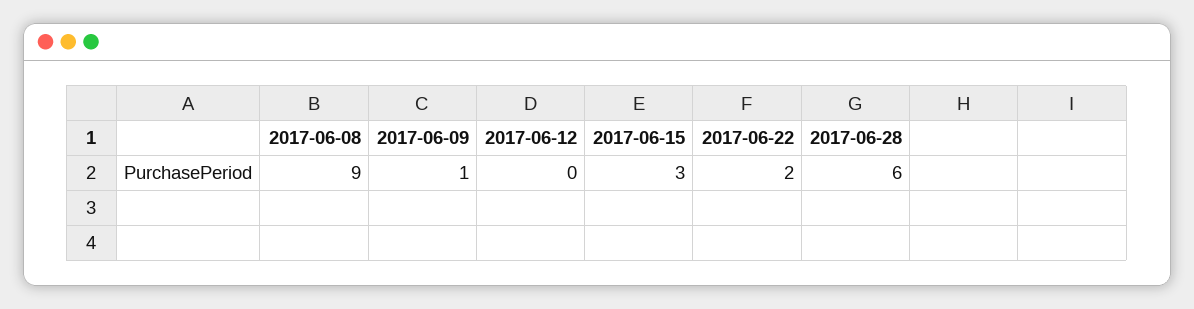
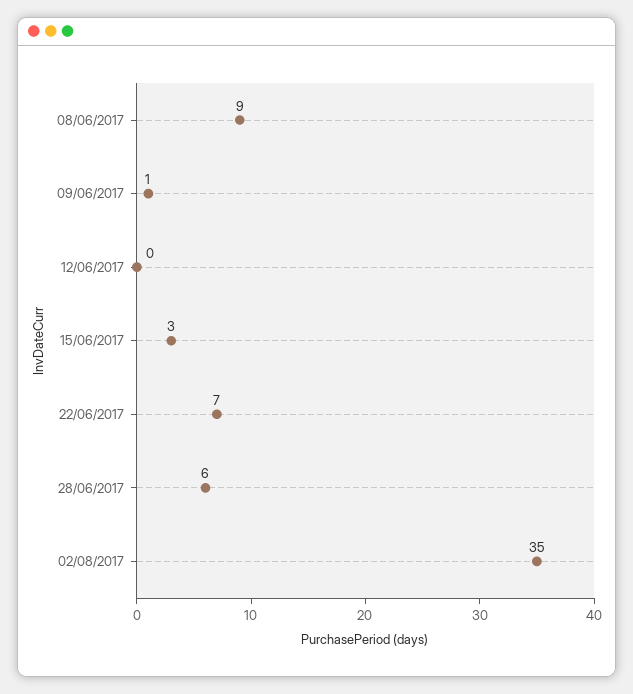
2017-06-22: 2 -> 7
02/08/2017: none -> 35

